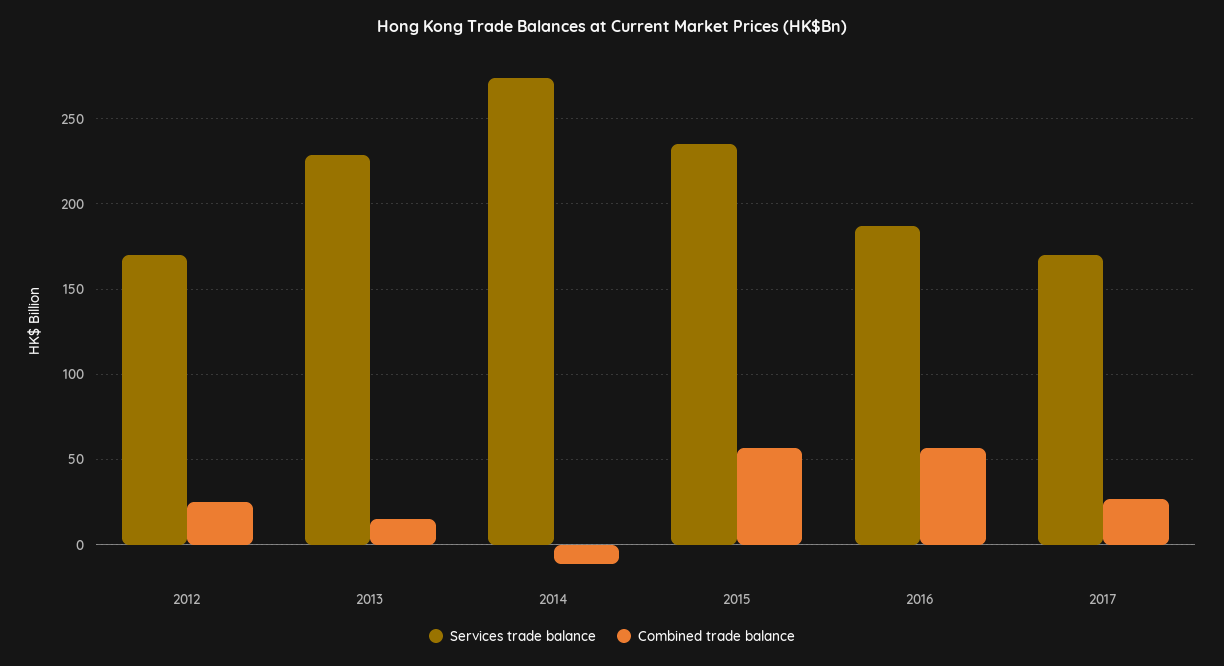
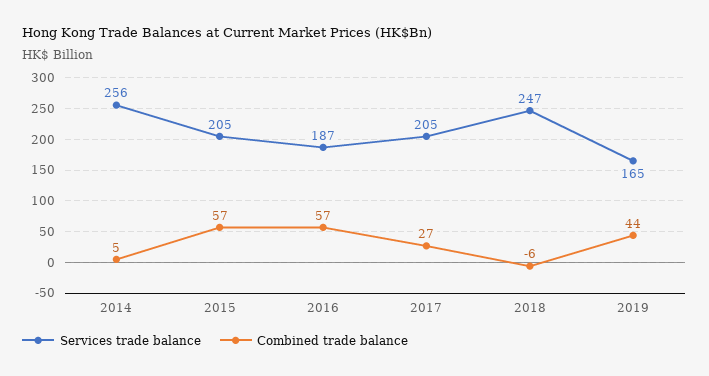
Services trade balance, 2012: 170 -> none
Combined trade balance, 2012: 25 -> none
Services trade balance, 2013: 230 -> none
Combined trade balance, 2013: 15 -> none
Services trade balance, 2014: 275 -> 256
Combined trade balance, 2014: -10 -> 5
Services trade balance, 2015: 235 -> 205
Services trade balance, 2017: 170 -> 205
Services trade balance, 2018: none -> 247
Combined trade balance, 2018: none -> -6
Services trade balance, 2019: none -> 165
Combined trade balance, 2019: none -> 44

